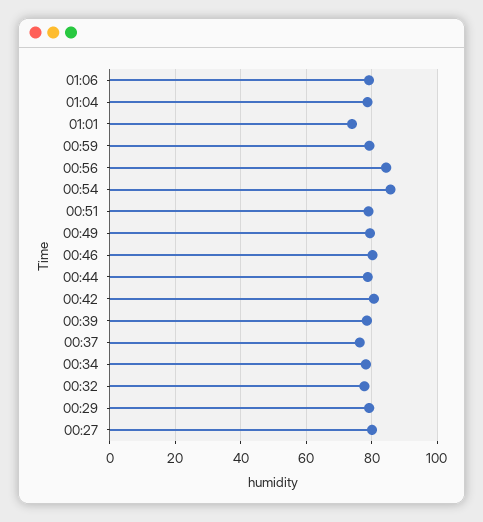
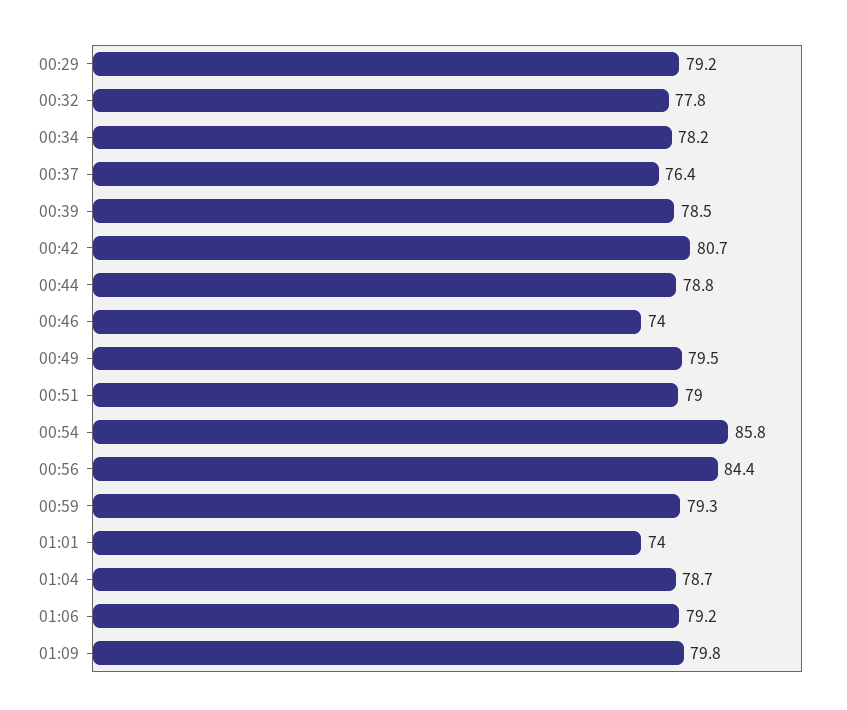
00:46: 80 -> 74
00:27: 80 -> none
01:09: none -> 79.8

